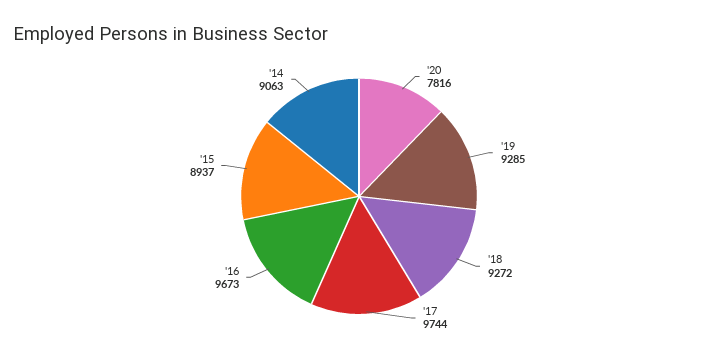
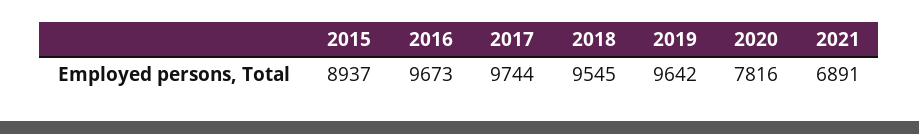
'19: 9285 -> 9642
'18: 9272 -> 9545
'14: 9063 -> none
2021: none -> 6891

